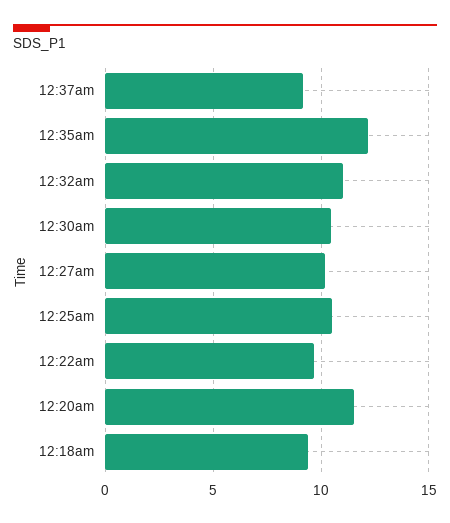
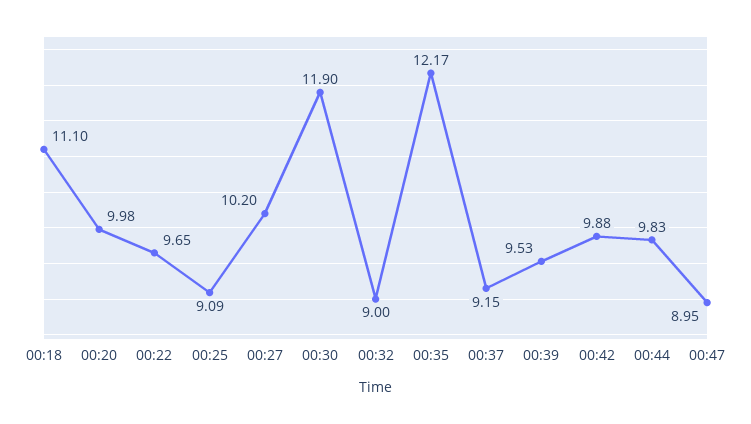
12:32am: 11 -> 9
12:30am: 10.5 -> 11.9
12:25am: 10.5 -> 9.09
12:20am: 11.5 -> 9.98
12:18am: 9.5 -> 11.1
00:39: none -> 9.53
00:42: none -> 9.88
00:44: none -> 9.83
00:47: none -> 8.95

